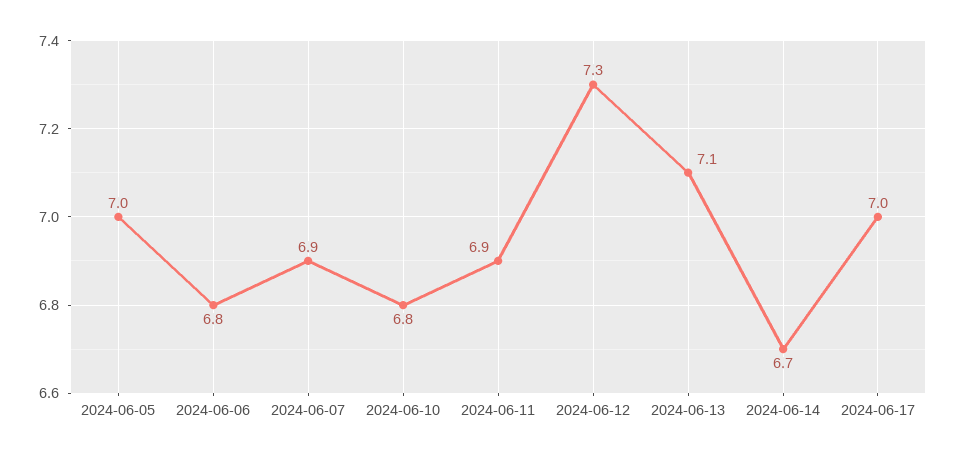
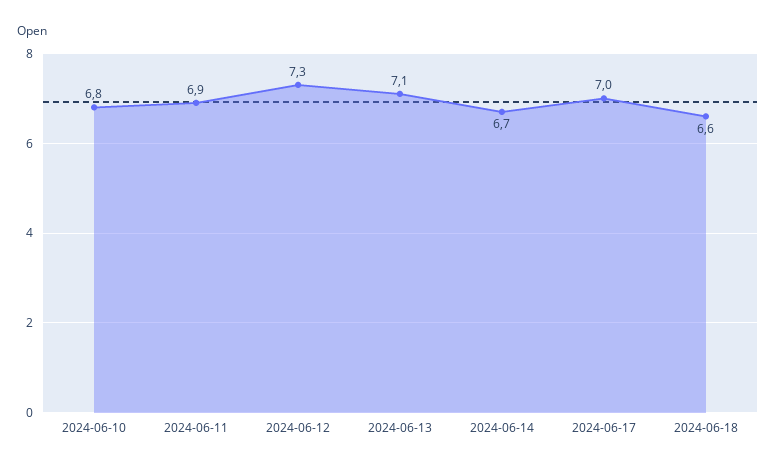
2024-06-05: 7 -> none
2024-06-06: 6.8 -> none
2024-06-07: 6.9 -> none
2024-06-18: none -> 6.6

